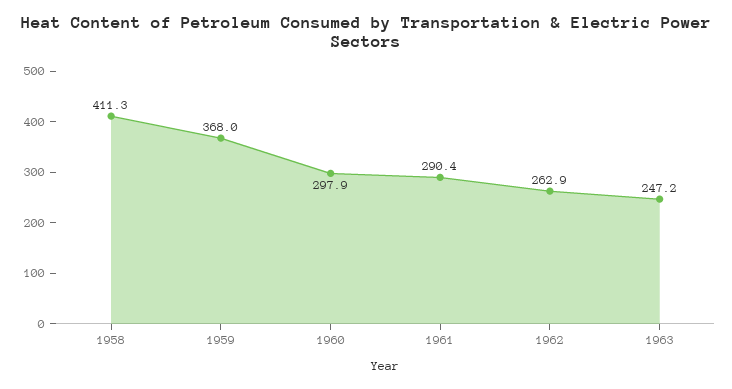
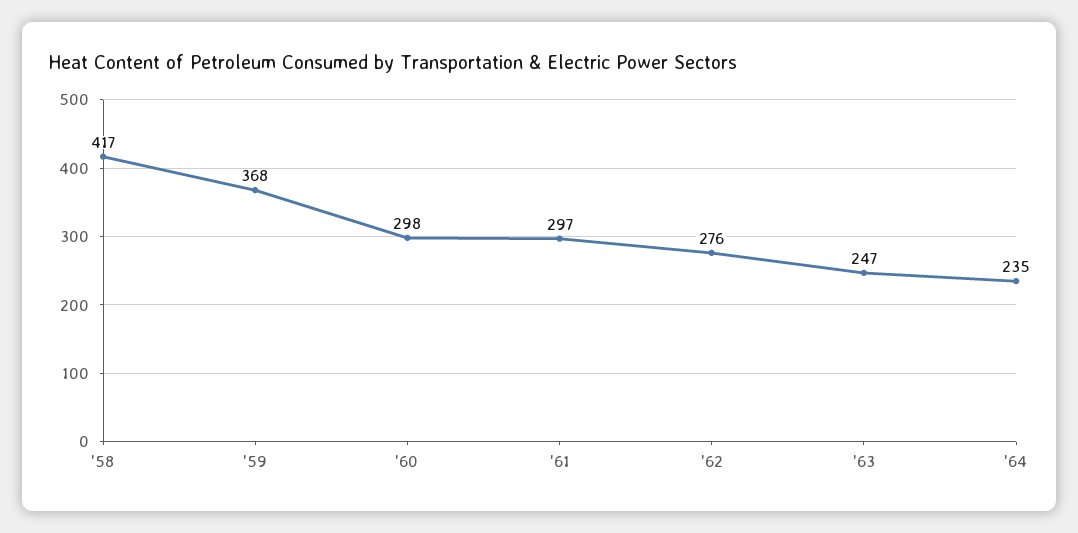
1958: 411.3 -> 417
1961: 290.4 -> 297
1962: 262.9 -> 276
'64: none -> 235

